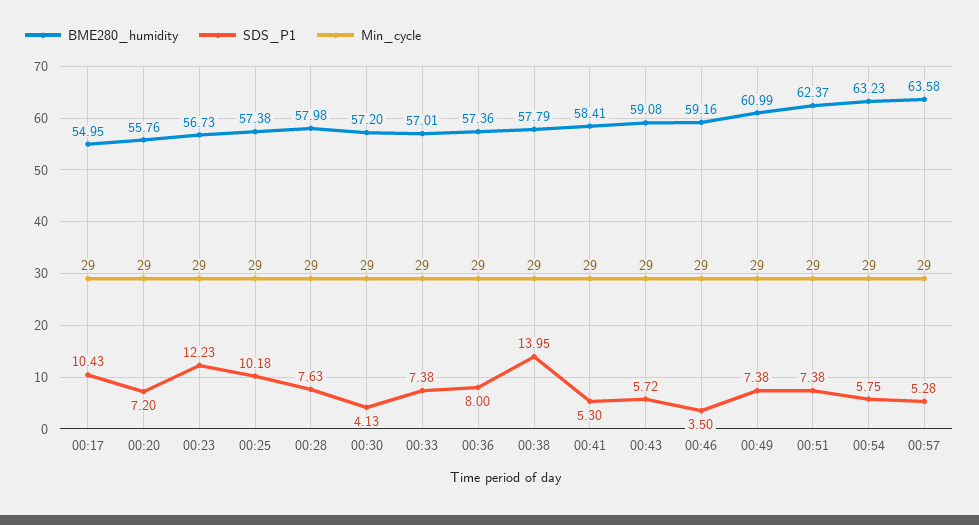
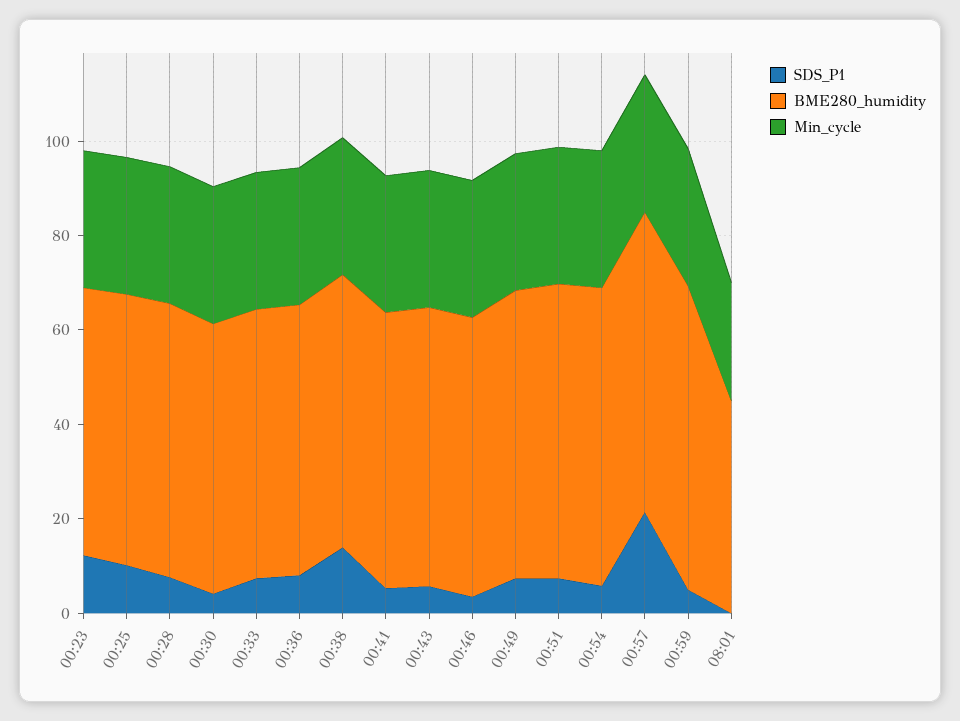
BME280_humidity, 00:17: 54.95 -> none
SDS_P1, 00:17: 10.43 -> none
Min_cycle, 00:17: 29 -> none
BME280_humidity, 00:20: 55.76 -> none
SDS_P1, 00:20: 7.2 -> none
Min_cycle, 00:20: 29 -> none
SDS_P1, 00:57: 5.28 -> 20
SDS_P1, 00:59: none -> 5
BME280_humidity, 00:59: none -> 65
Min_cycle, 00:59: none -> 30
SDS_P1, 08:01: none -> 0
BME280_humidity, 08:01: none -> 45
Min_cycle, 08:01: none -> 25

